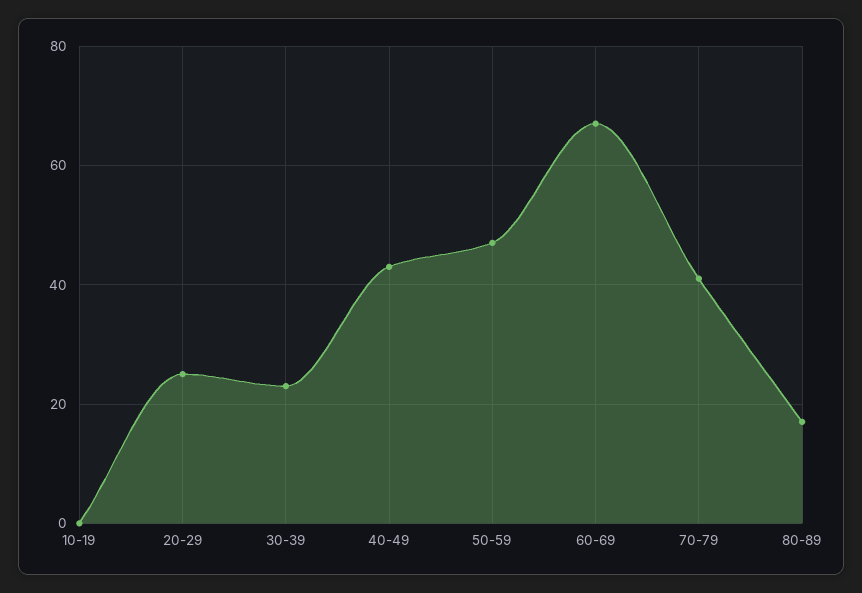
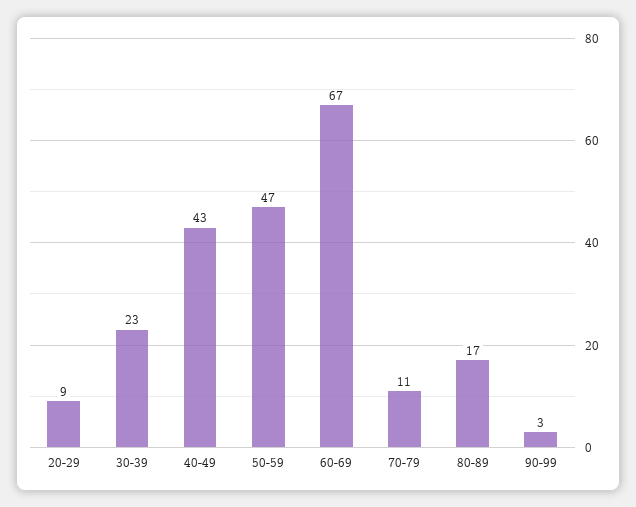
10-19: 0 -> none
20-29: 25 -> 9
70-79: 40 -> 11
90-99: none -> 3

